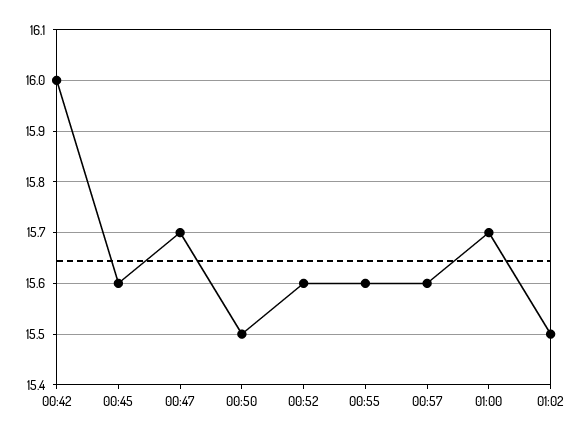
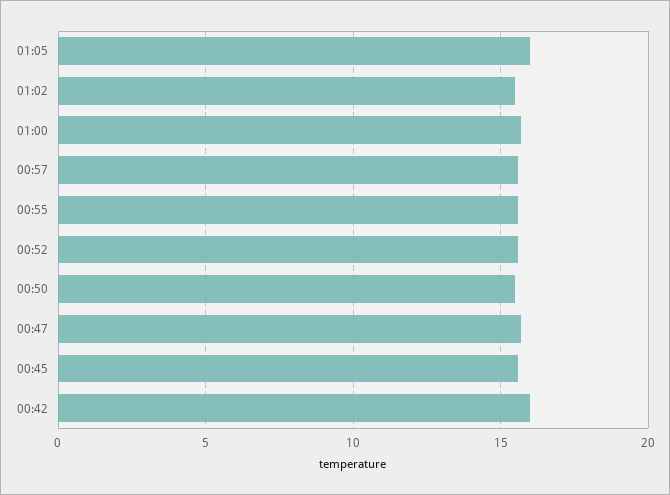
01:05: none -> 16

